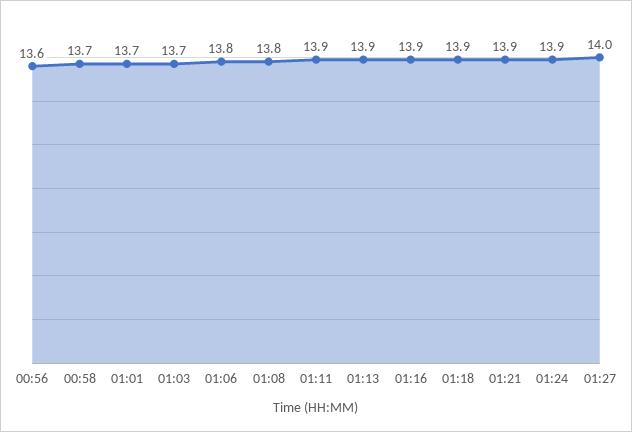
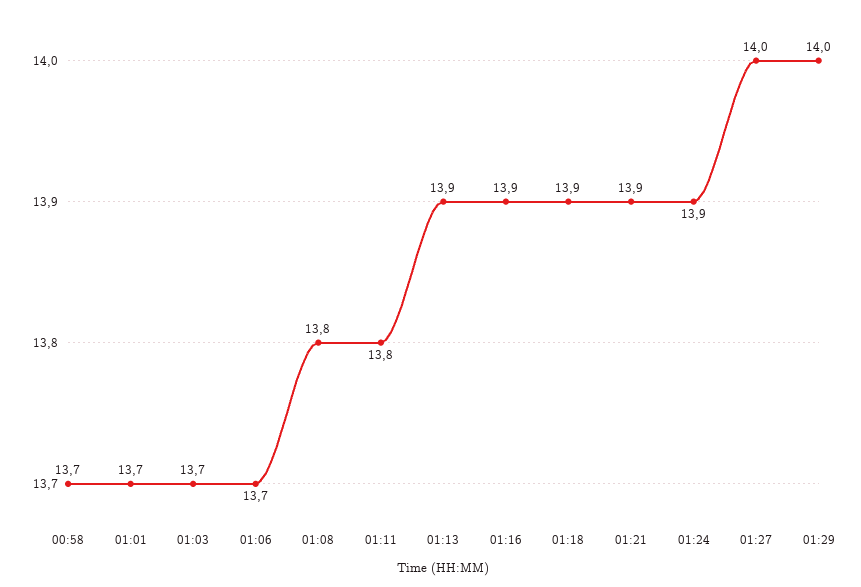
00:56: 13.6 -> none
01:06: 13.8 -> 13.7
01:11: 13.9 -> 13.8
01:29: none -> 14

